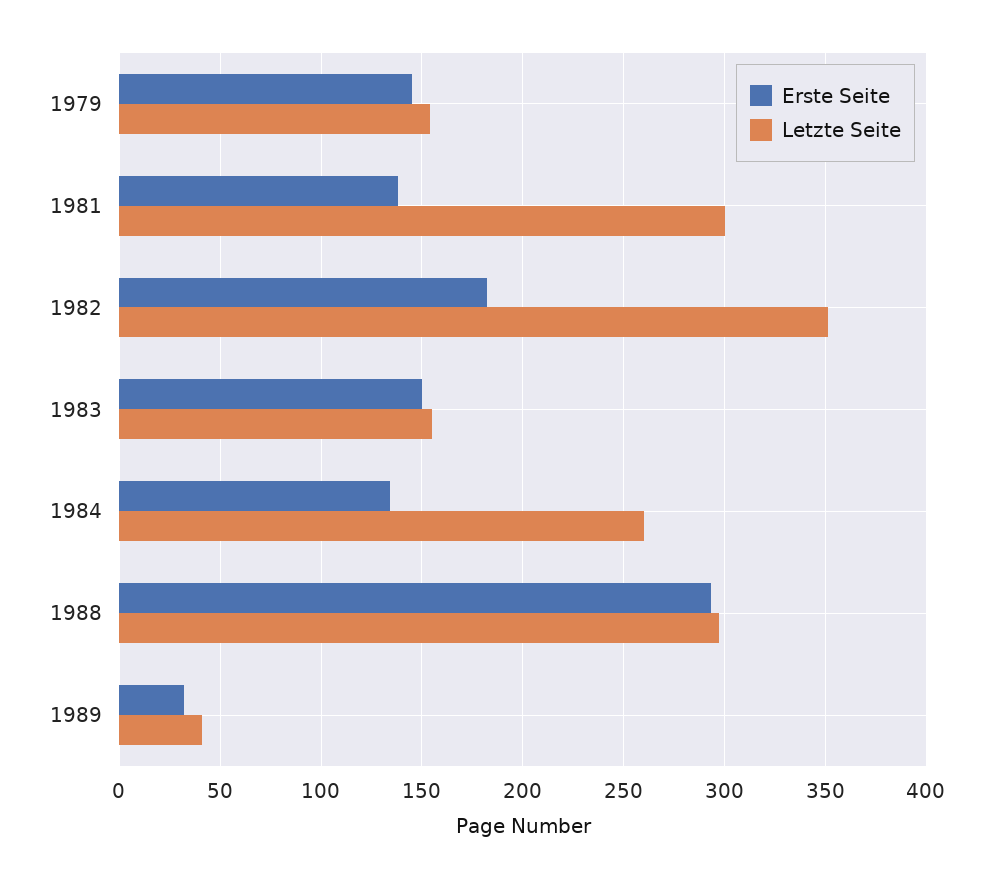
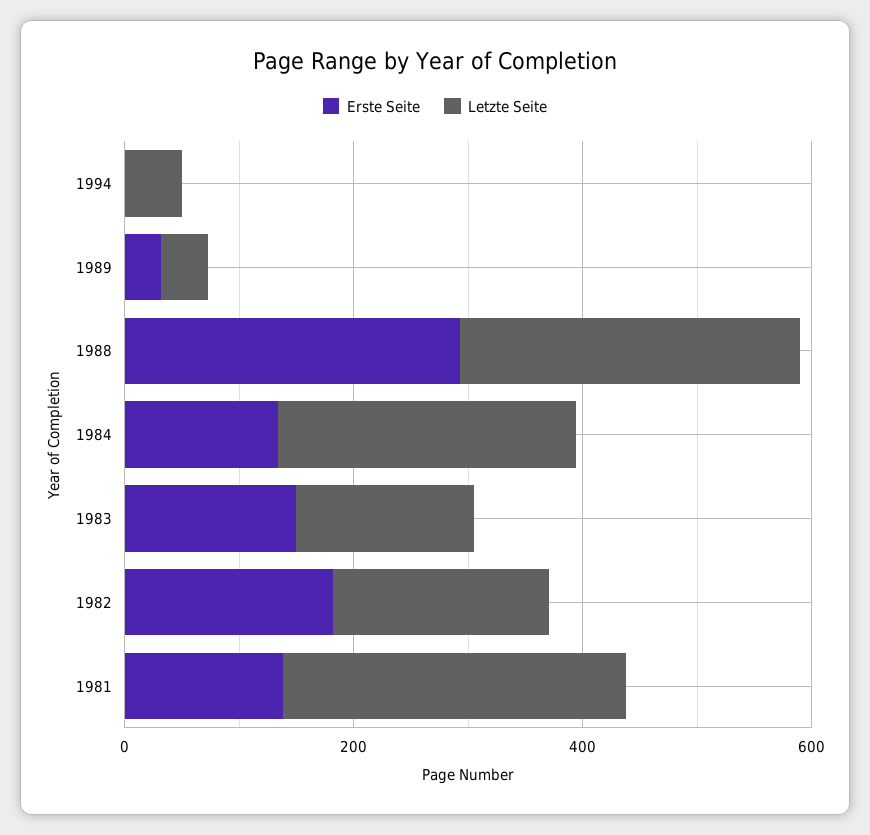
Erste Seite, 1979: 145 -> none
Letzte Seite, 1979: 155 -> none
Letzte Seite, 1982: 350 -> 200
Erste Seite, 1994: none -> 0
Letzte Seite, 1994: none -> 50

